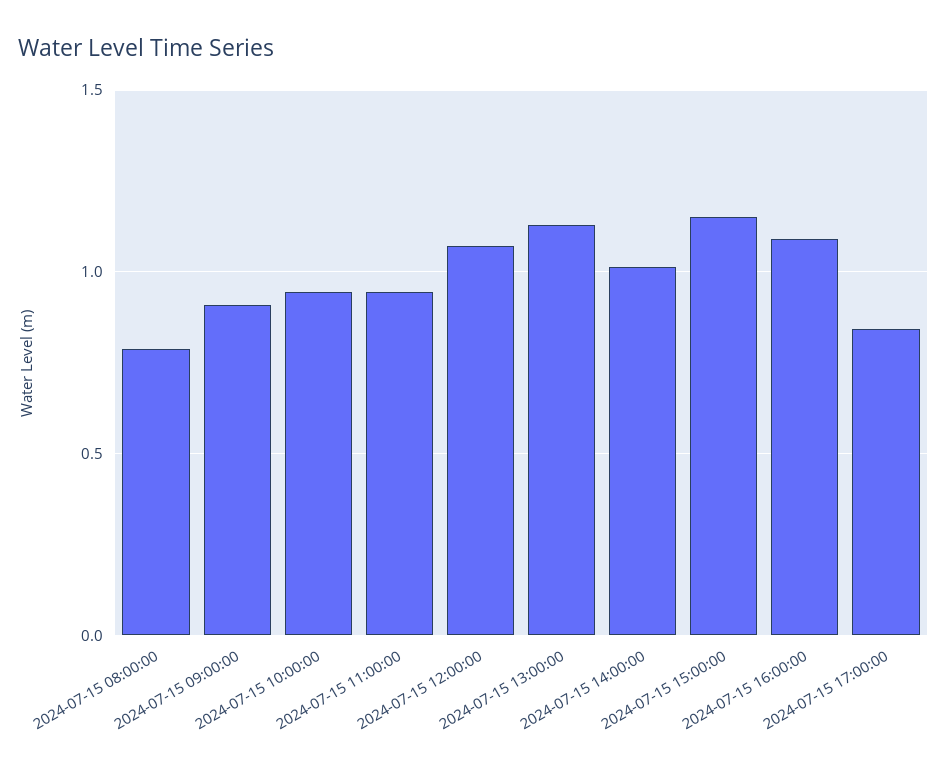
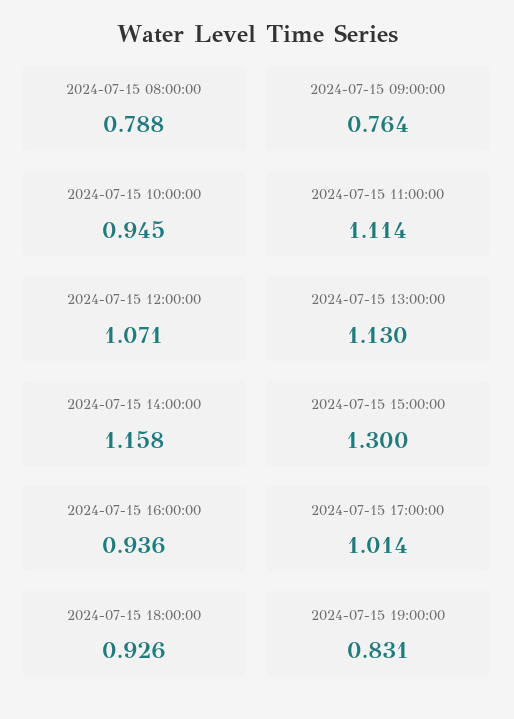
2024-07-15 09:00:00: 0.9 -> 0.764
2024-07-15 11:00:00: 0.95 -> 1.114
2024-07-15 14:00:00: 1 -> 1.158
2024-07-15 15:00:00: 1.15 -> 1.3
2024-07-15 16:00:00: 1.1 -> 0.936
2024-07-15 17:00:00: 0.85 -> 1.014
2024-07-15 18:00:00: none -> 0.926
2024-07-15 19:00:00: none -> 0.831

